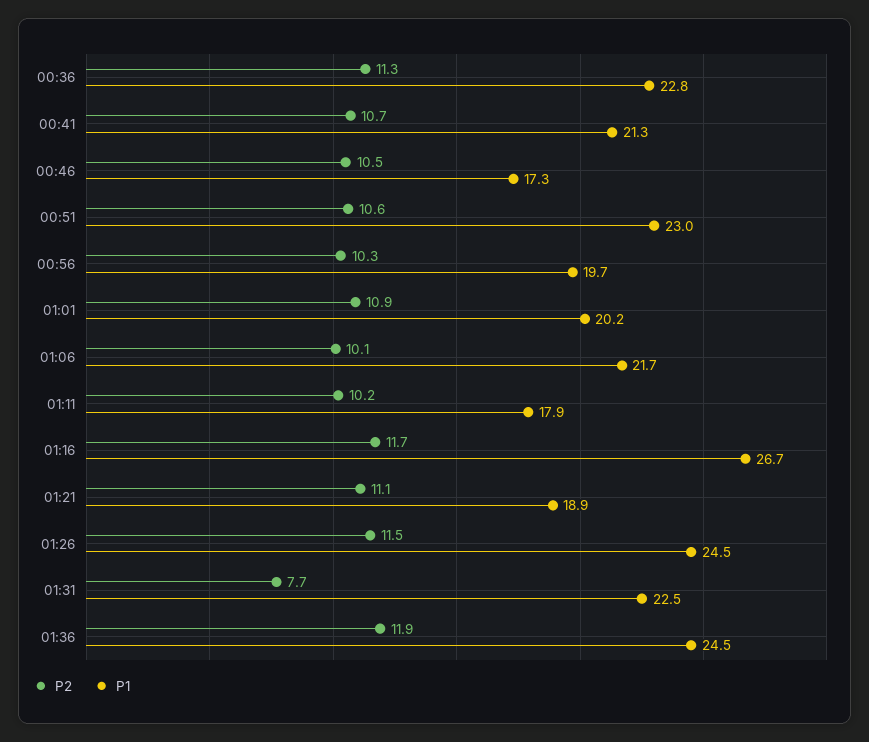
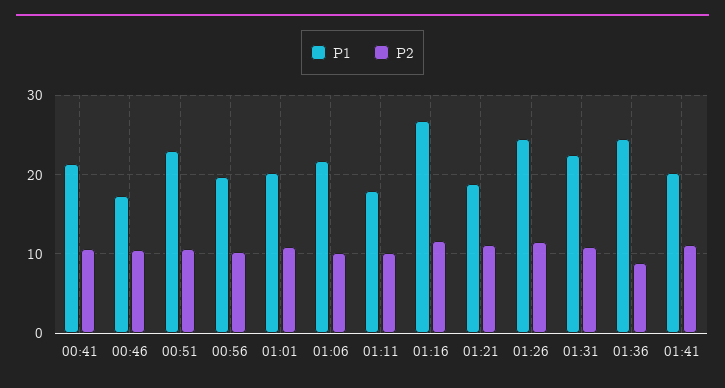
P2, 00:36: 11.3 -> none
P1, 00:36: 22.8 -> none
P2, 01:31: 7.7 -> 11
P2, 01:36: 11.9 -> 9
P1, 01:41: none -> 20
P2, 01:41: none -> 11

